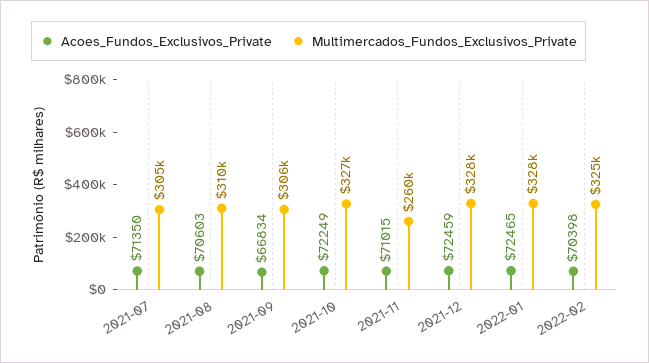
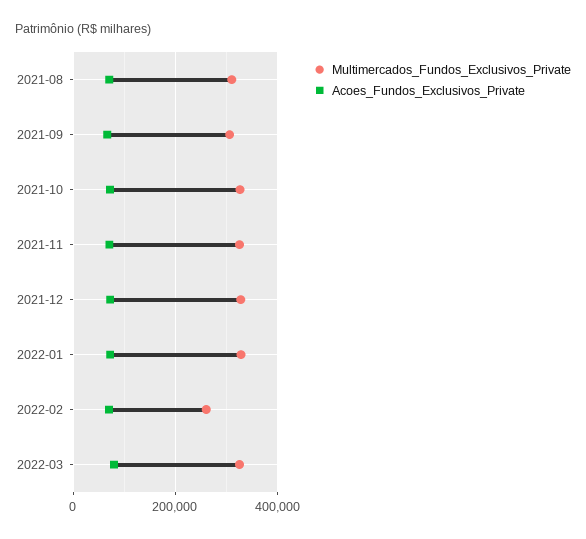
Acoes_Fundos_Exclusivos_Private, 2021-07: 71350 -> none
Multimercados_Fundos_Exclusivos_Private, 2021-07: 305000 -> none
Multimercados_Fundos_Exclusivos_Private, 2021-11: 260000 -> 320000
Multimercados_Fundos_Exclusivos_Private, 2022-02: 325000 -> 260000
Multimercados_Fundos_Exclusivos_Private, 2022-03: none -> 320000
Acoes_Fundos_Exclusivos_Private, 2022-03: none -> 80000

